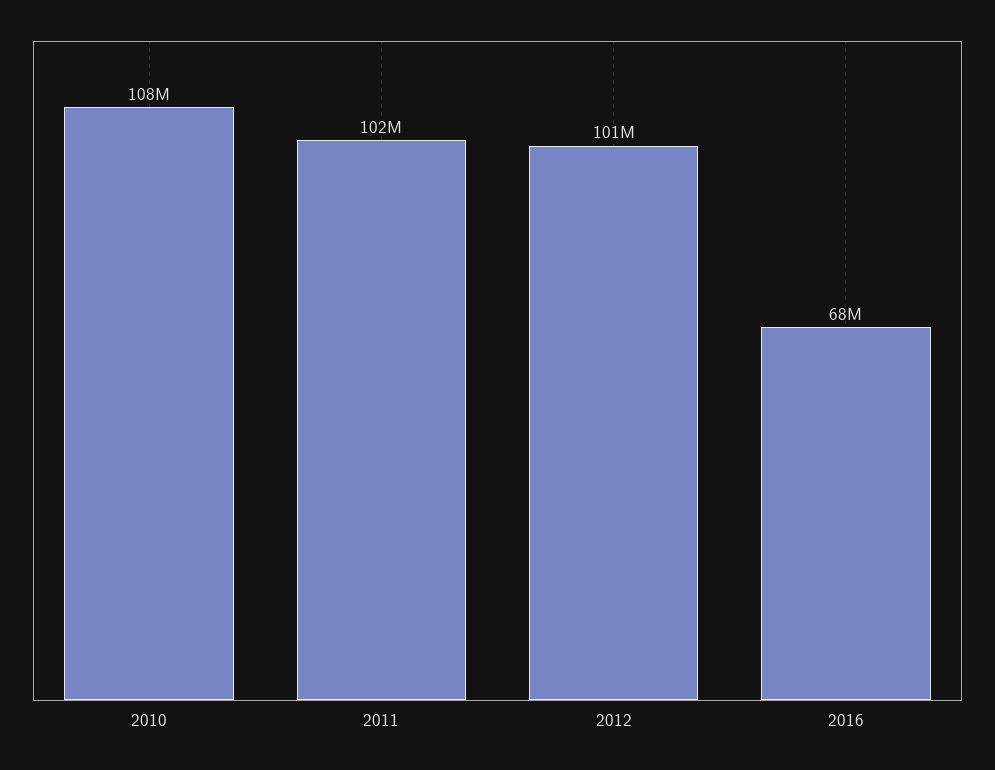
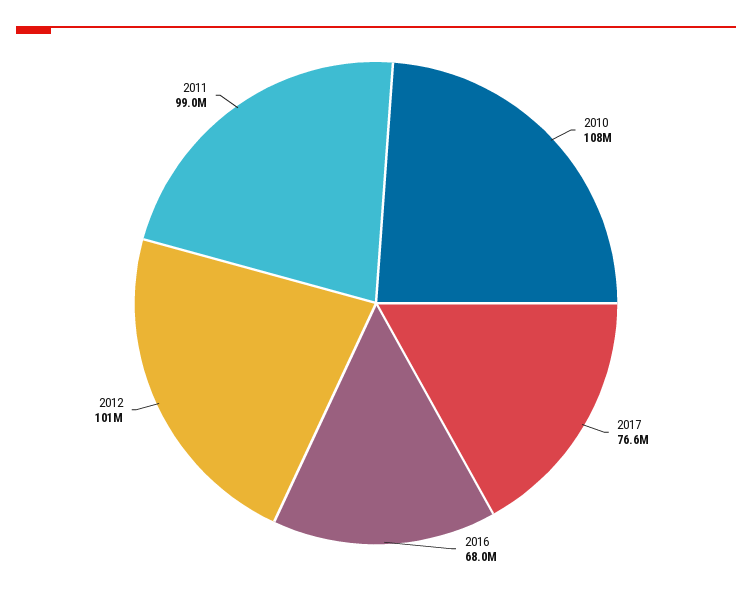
2011: 102000000 -> 99000000
2017: none -> 76600000

